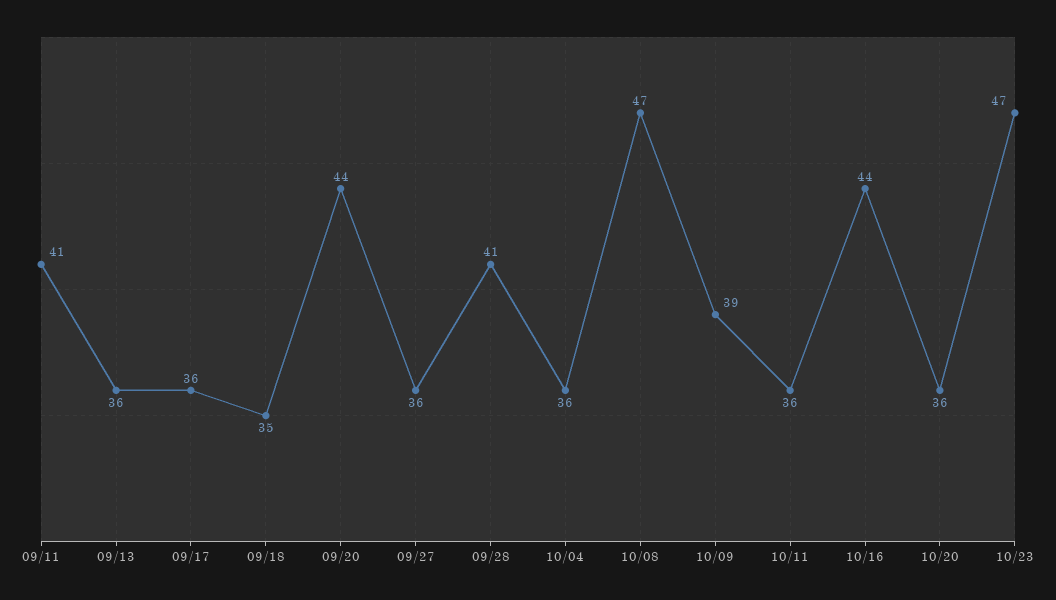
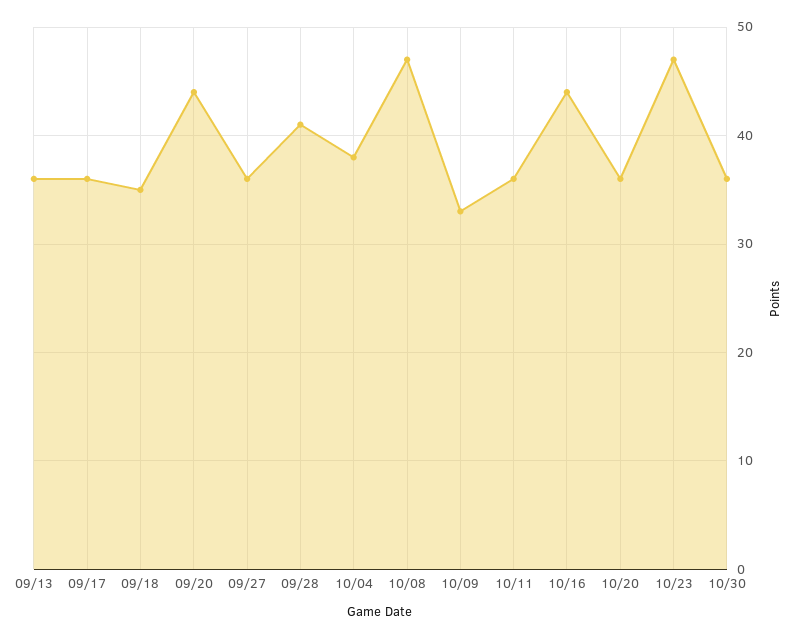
09/11: 41 -> none
10/04: 36 -> 38
10/09: 39 -> 33
10/30: none -> 36

